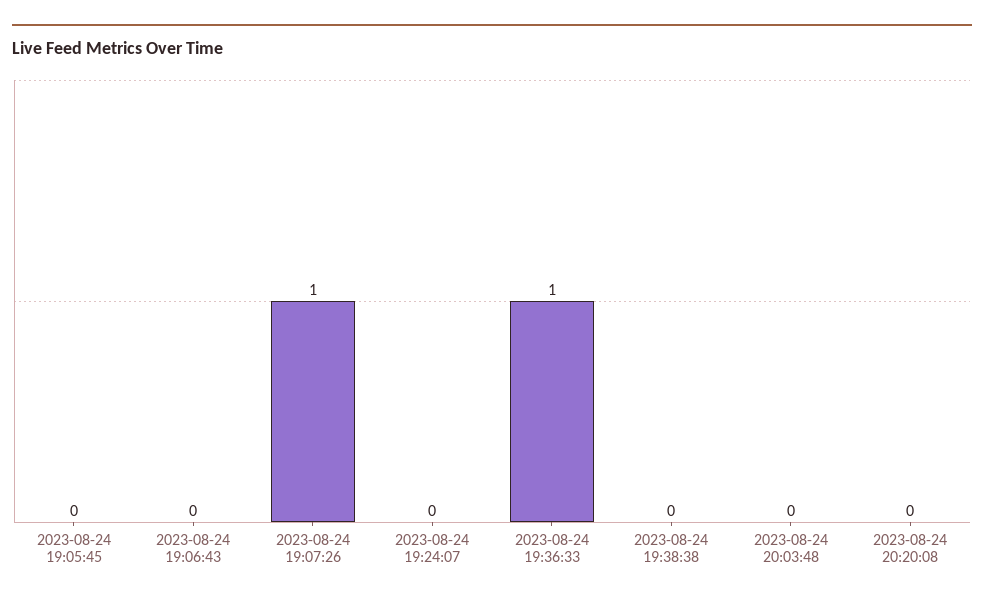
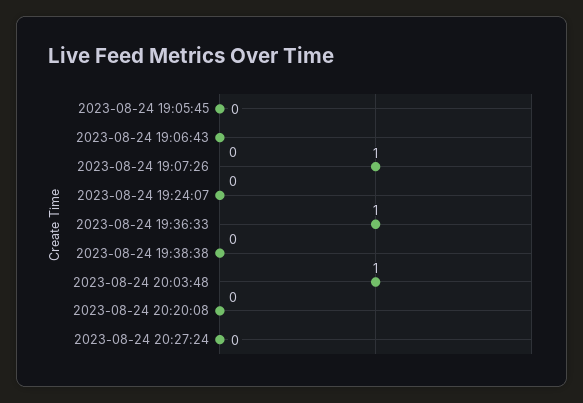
2023-08-24 20:03:48: 0 -> 1
2023-08-24 20:27:24: none -> 0

